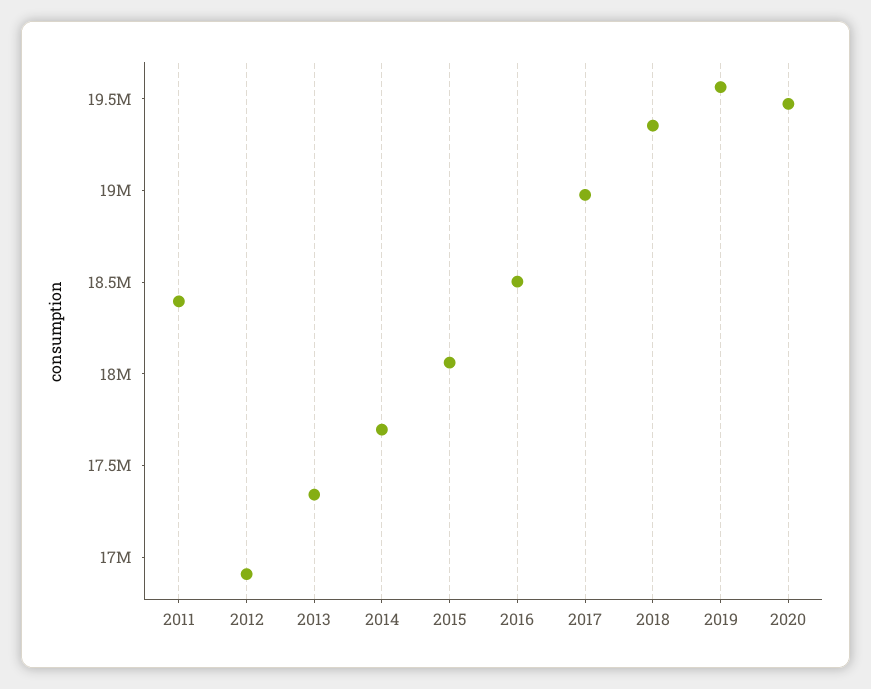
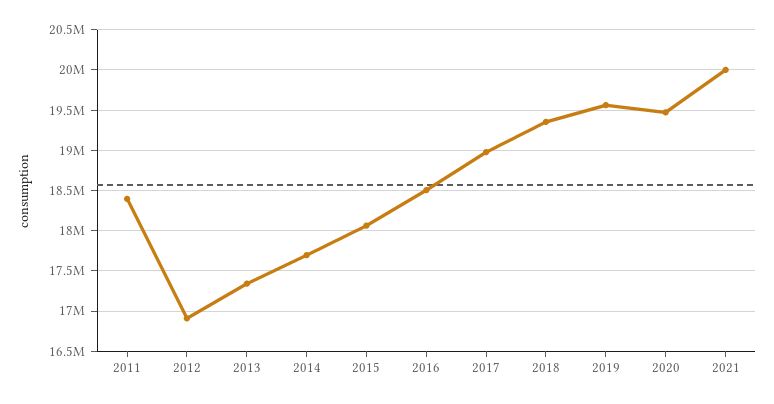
2021: none -> 20000000

